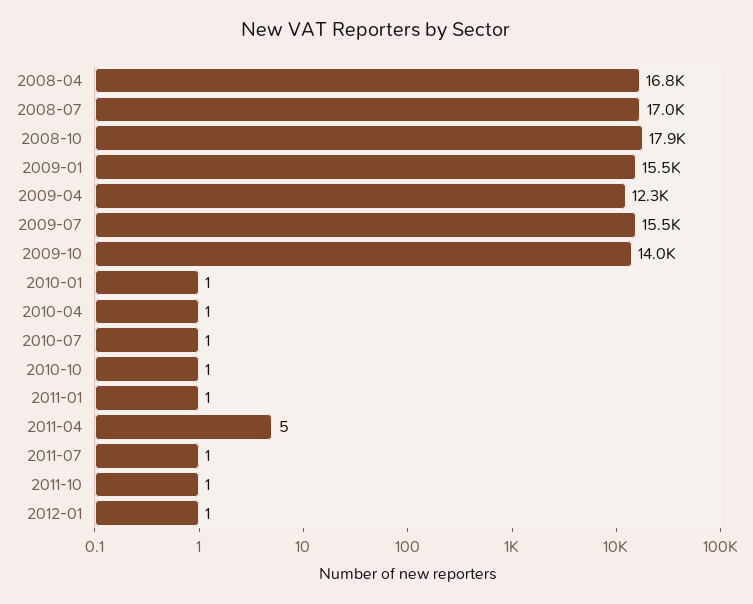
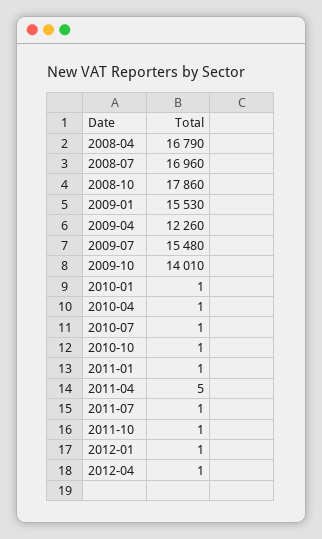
2012-04: none -> 1

